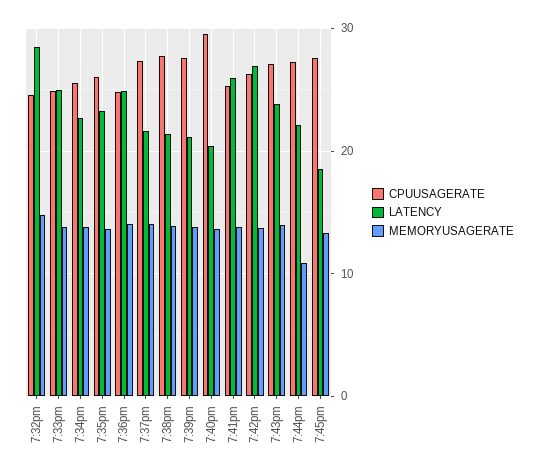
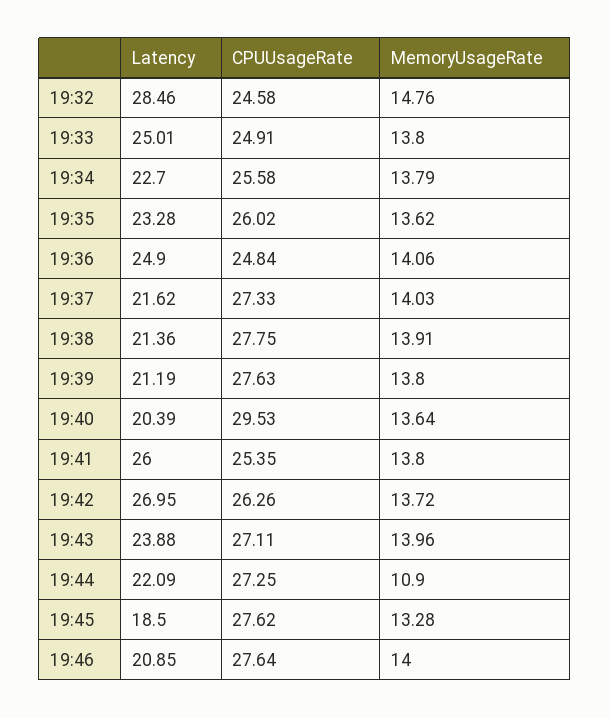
LATENCY, 19:46: none -> 20.85
CPUUSAGERATE, 19:46: none -> 27.64
MEMORYUSAGERATE, 19:46: none -> 14

